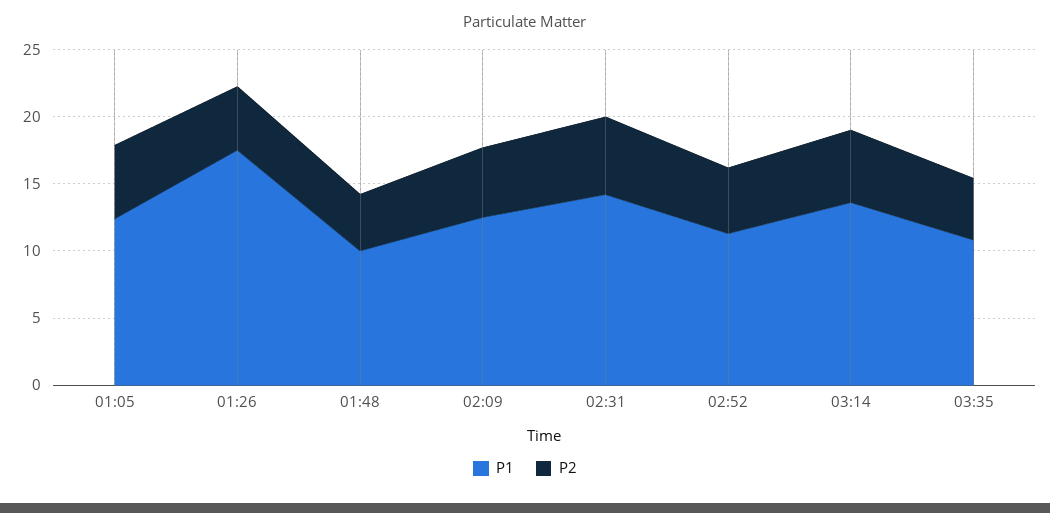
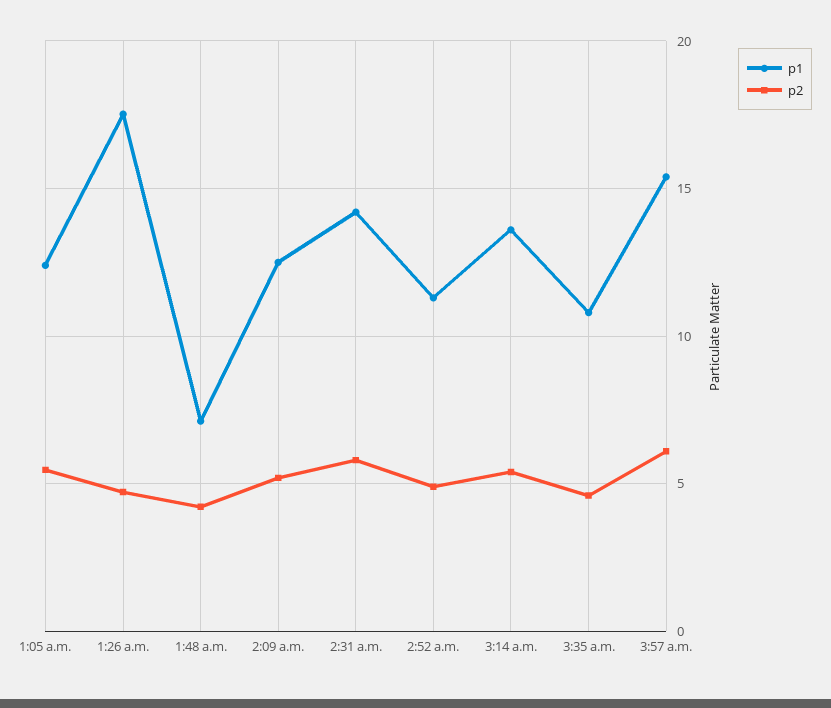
P1, 01:48: 10 -> 7
P1, 3:57 a.m.: none -> 15.5
P2, 3:57 a.m.: none -> 6

